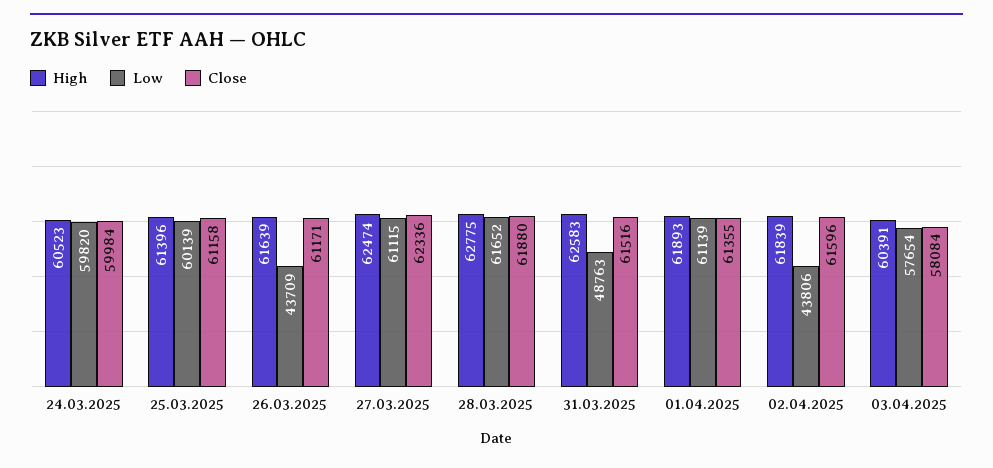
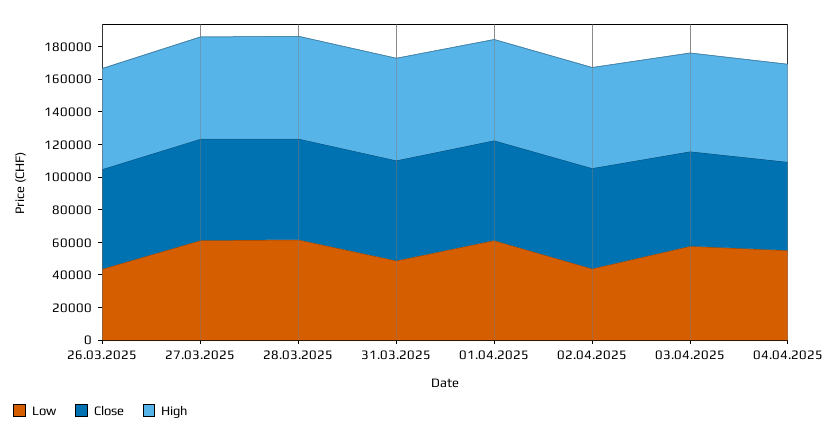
High, 24.03.2025: 60523 -> none
Low, 24.03.2025: 59820 -> none
Close, 24.03.2025: 59984 -> none
High, 25.03.2025: 61396 -> none
Low, 25.03.2025: 60139 -> none
Close, 25.03.2025: 61158 -> none
Low, 04.04.2025: none -> 55000
Close, 04.04.2025: none -> 55000
High, 04.04.2025: none -> 60000

